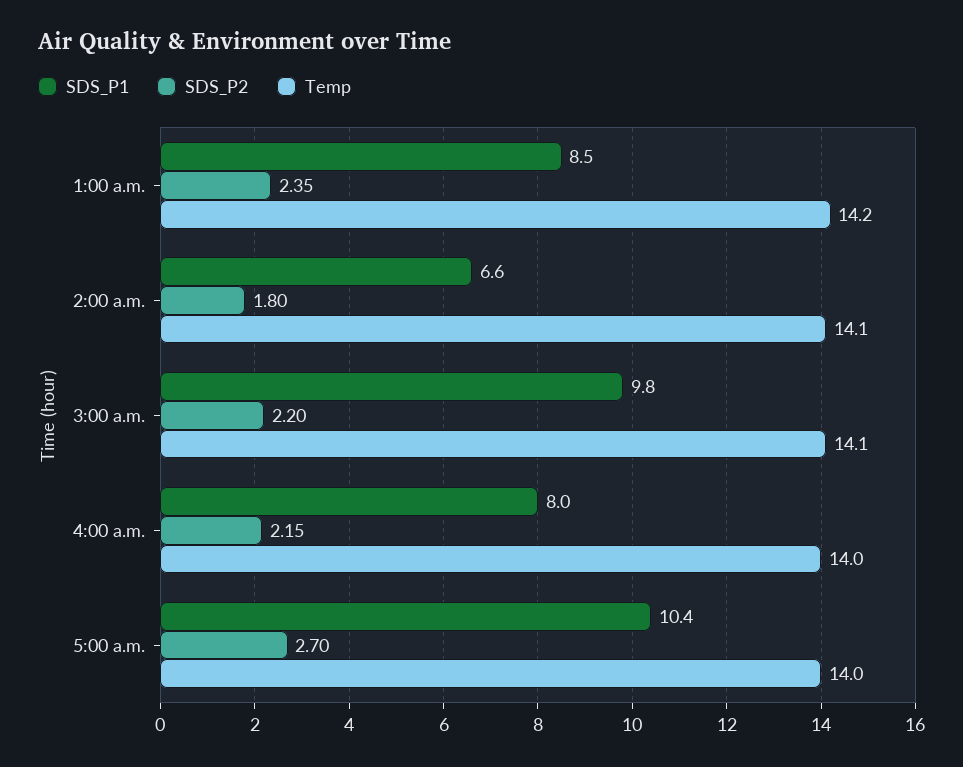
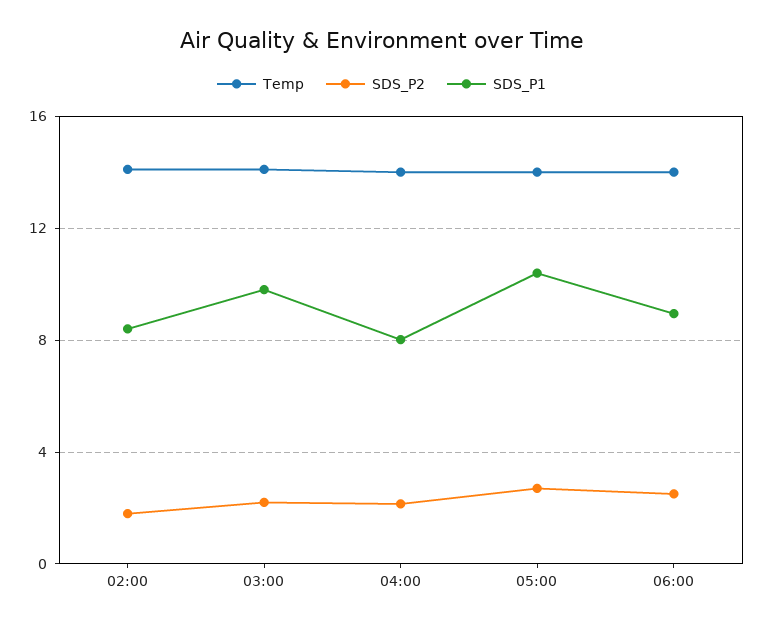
SDS_P1, 1:00 a.m.: 8.5 -> none
SDS_P2, 1:00 a.m.: 2.35 -> none
Temp, 1:00 a.m.: 14.2 -> none
SDS_P1, 2:00 a.m.: 6.6 -> 8.5
Temp, 06:00: none -> 14
SDS_P2, 06:00: none -> 2.5
SDS_P1, 06:00: none -> 9

